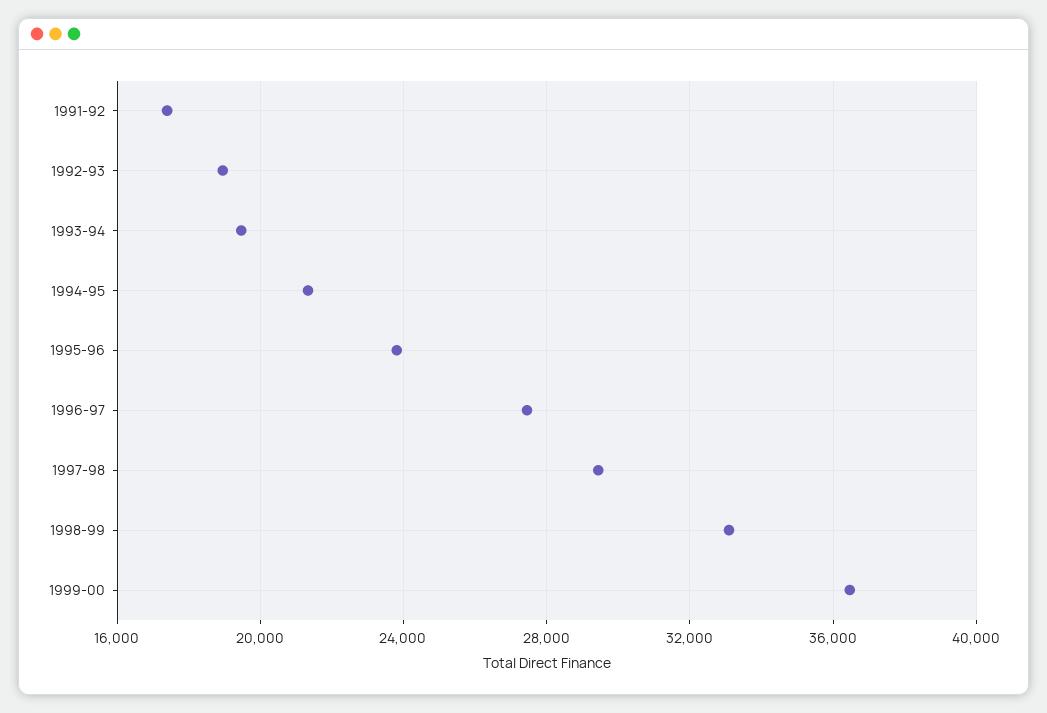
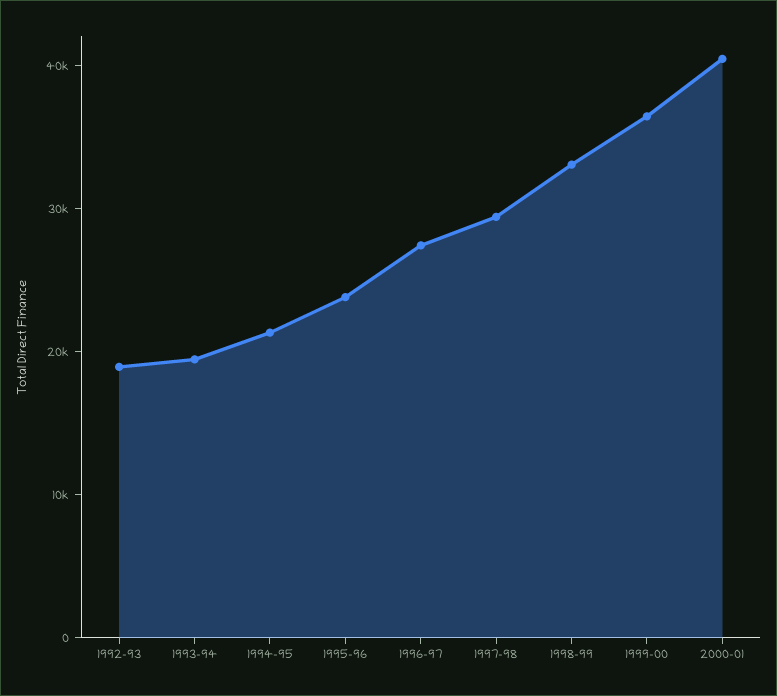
1991-92: 17500 -> none
2000-01: none -> 40000

